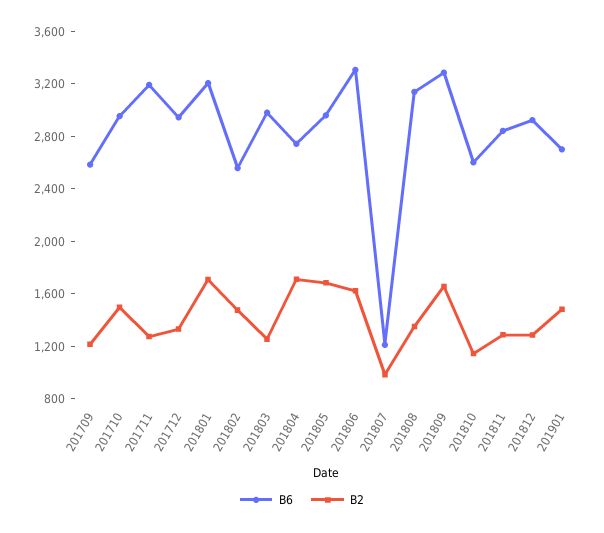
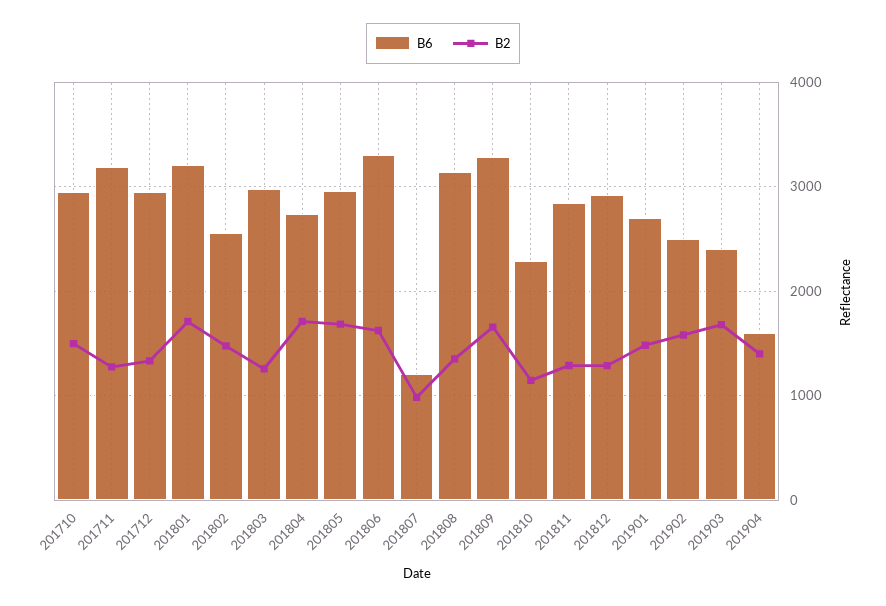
B6, 201709: 2600 -> none
B2, 201709: 1200 -> none
B6, 201810: 2600 -> 2300
B6, 201902: none -> 2500
B2, 201902: none -> 1600
B6, 201903: none -> 2400
B2, 201903: none -> 1700
B6, 201904: none -> 1600
B2, 201904: none -> 1400

